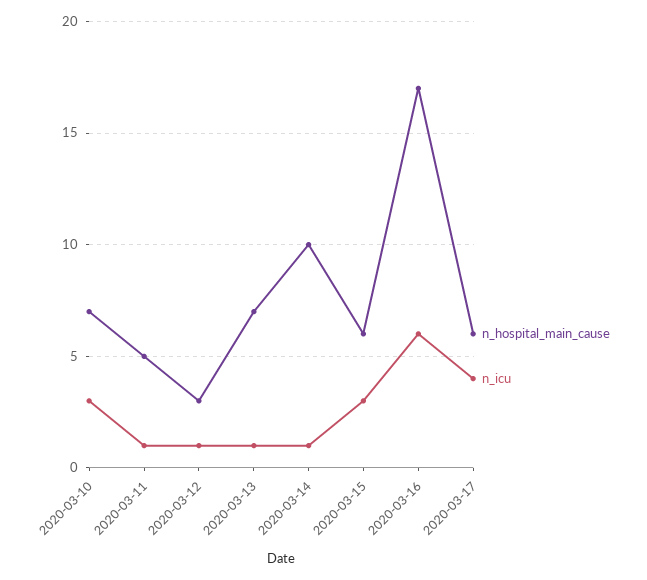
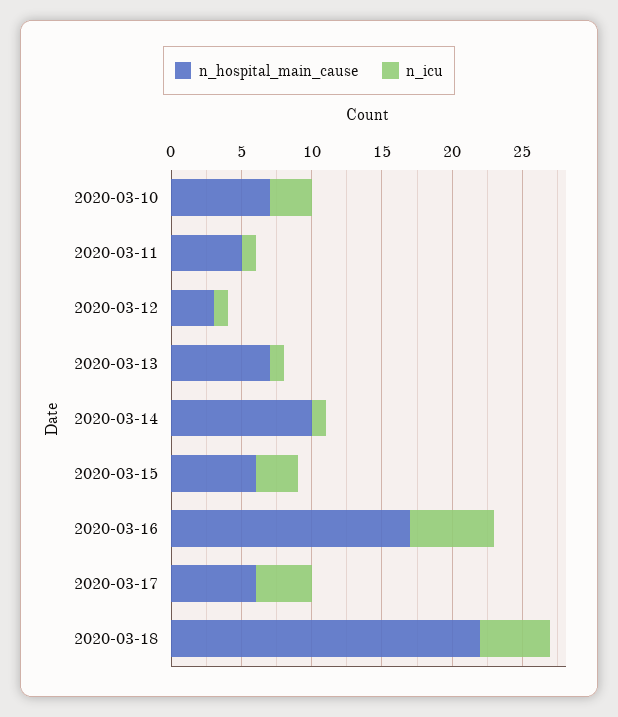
n_hospital_main_cause, 2020-03-18: none -> 22
n_icu, 2020-03-18: none -> 5

